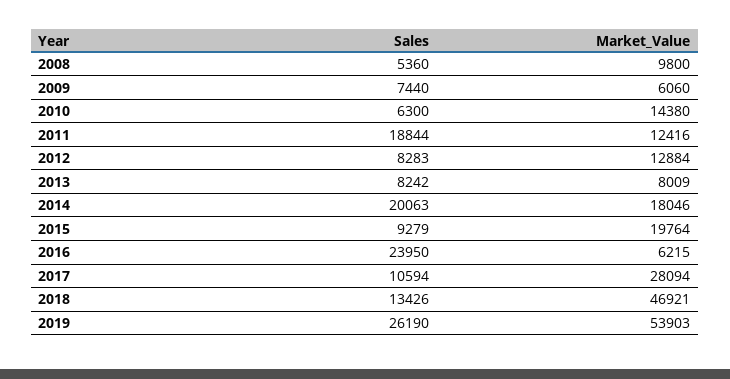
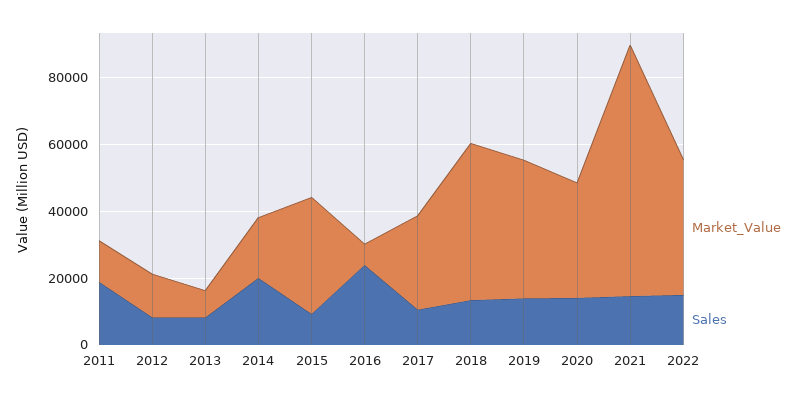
Sales, 2008: 5360 -> none
Market_Value, 2008: 9800 -> none
Sales, 2009: 7440 -> none
Market_Value, 2009: 6060 -> none
Sales, 2010: 6300 -> none
Market_Value, 2010: 14380 -> none
Market_Value, 2015: 19764 -> 35000
Sales, 2019: 26190 -> 15000
Market_Value, 2019: 53903 -> 40000
Market_Value, 2020: none -> 35000
Sales, 2020: none -> 15000
Market_Value, 2021: none -> 75000
Sales, 2021: none -> 15000
Market_Value, 2022: none -> 40000
Sales, 2022: none -> 15000

